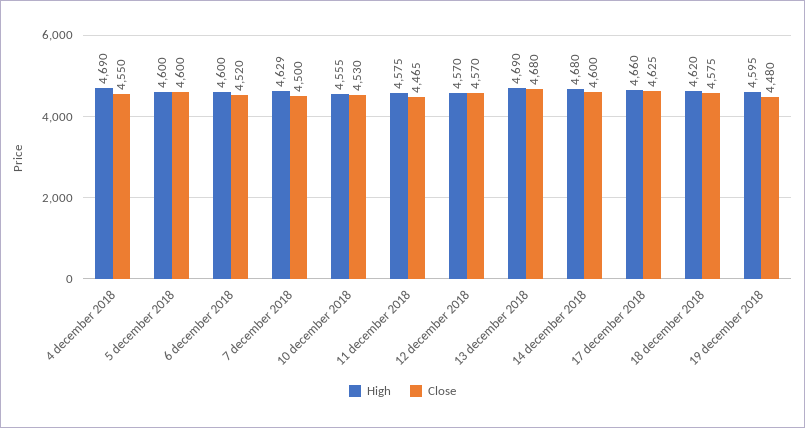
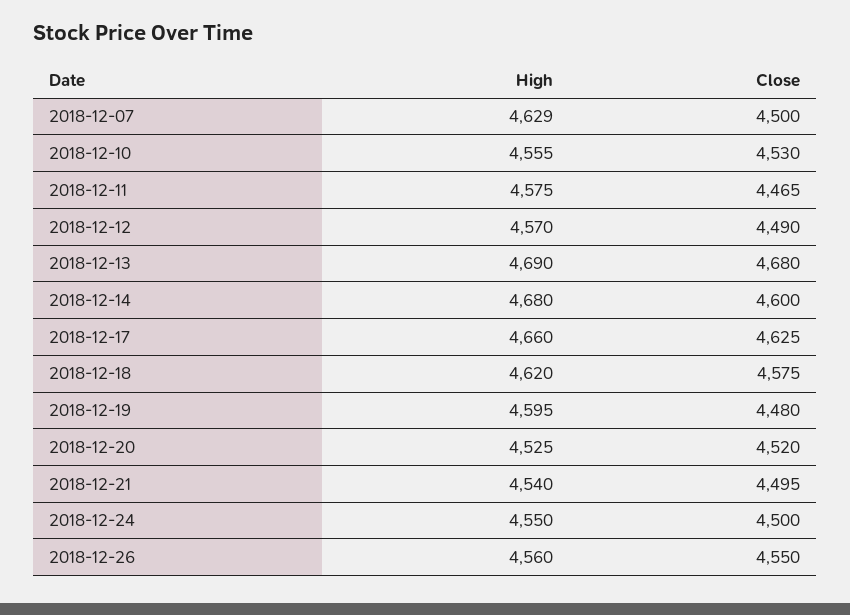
High, 4 december 2018: 4690 -> none
Close, 4 december 2018: 4550 -> none
High, 5 december 2018: 4600 -> none
Close, 5 december 2018: 4600 -> none
High, 6 december 2018: 4600 -> none
Close, 6 december 2018: 4520 -> none
Close, 12 december 2018: 4570 -> 4490
High, 2018-12-20: none -> 4525
Close, 2018-12-20: none -> 4520
High, 2018-12-21: none -> 4540
Close, 2018-12-21: none -> 4495
High, 2018-12-24: none -> 4550
Close, 2018-12-24: none -> 4500
High, 2018-12-26: none -> 4560
Close, 2018-12-26: none -> 4550

